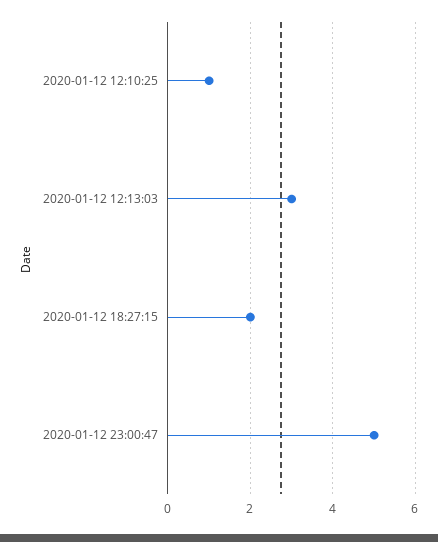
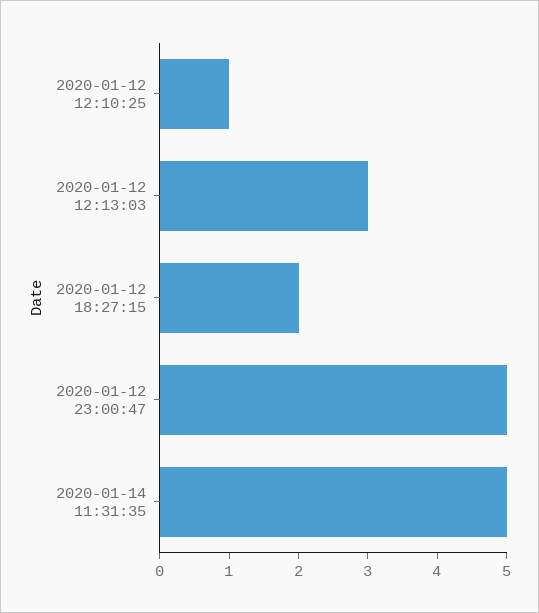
2020-01-14 11:31:35: none -> 5

